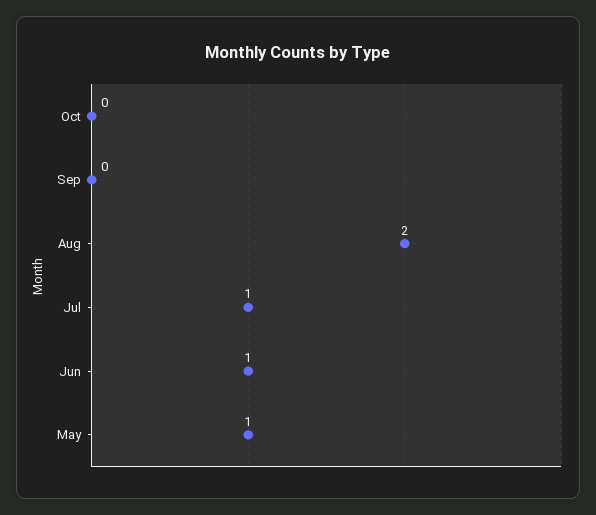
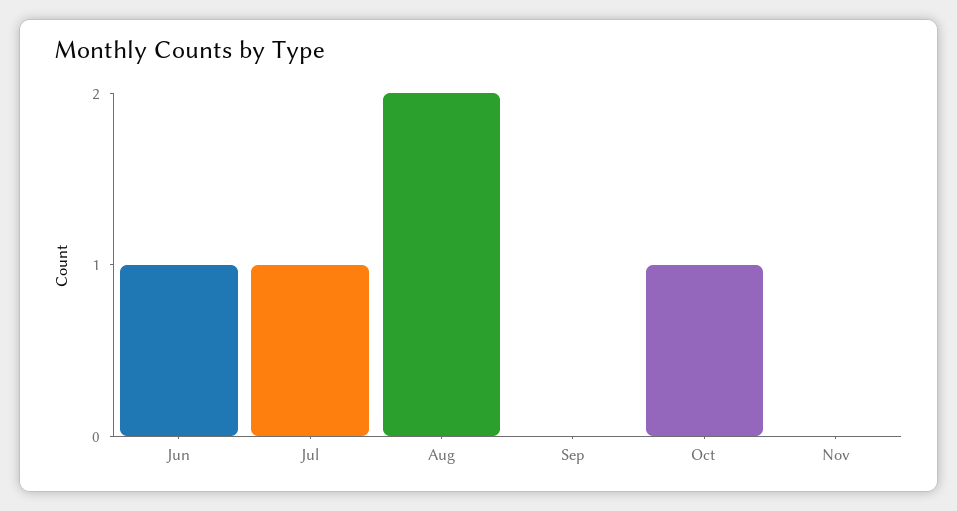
Oct: 0 -> 1
May: 1 -> none
Nov: none -> 0

